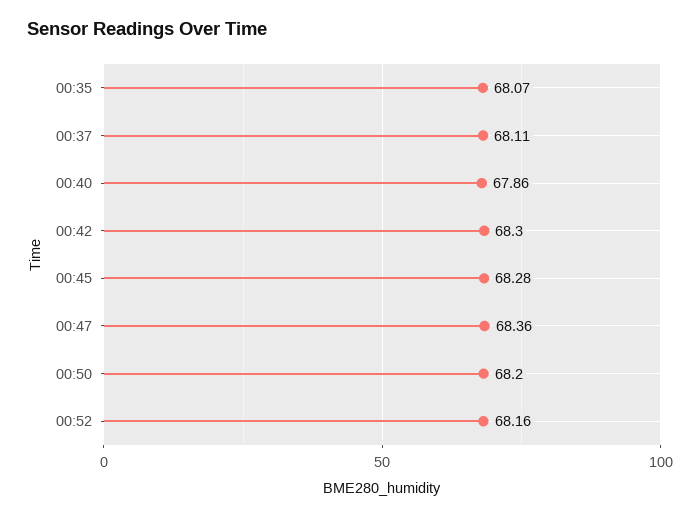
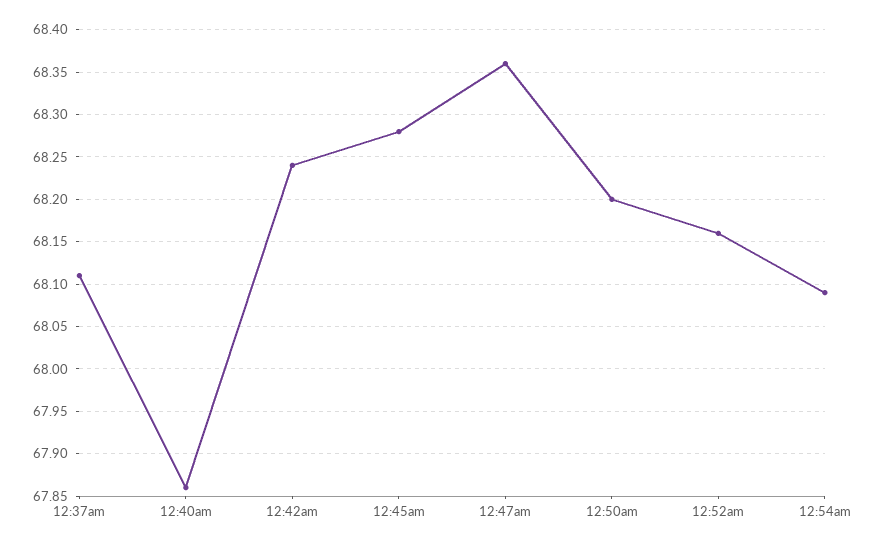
00:35: 68.07 -> none
00:42: 68.3 -> 68.24
12:54am: none -> 68.09

